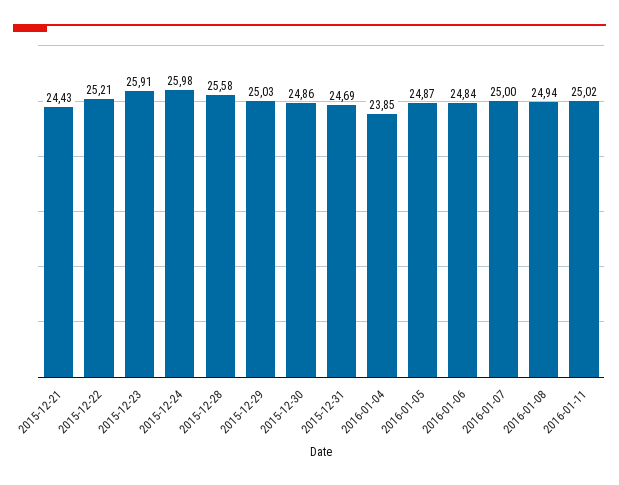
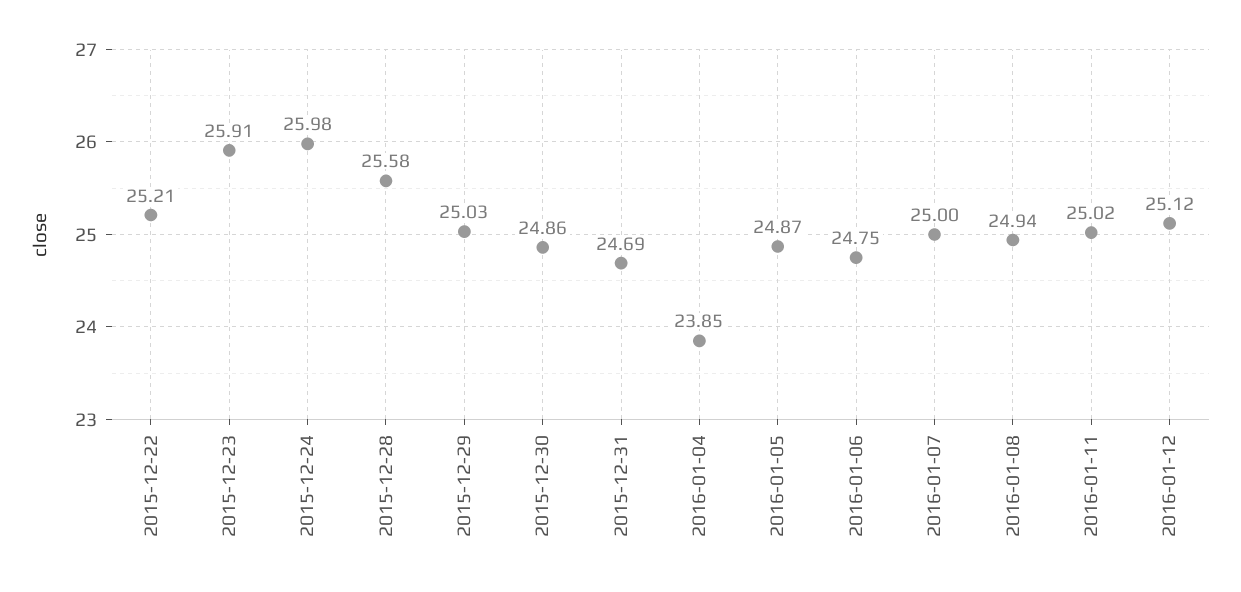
2015-12-21: 24.43 -> none
2016-01-06: 24.84 -> 24.75
2016-01-12: none -> 25.12

